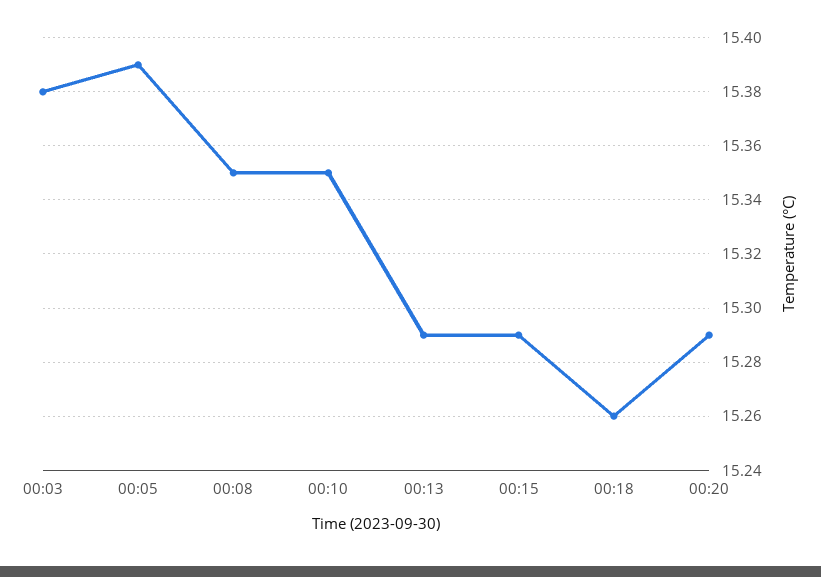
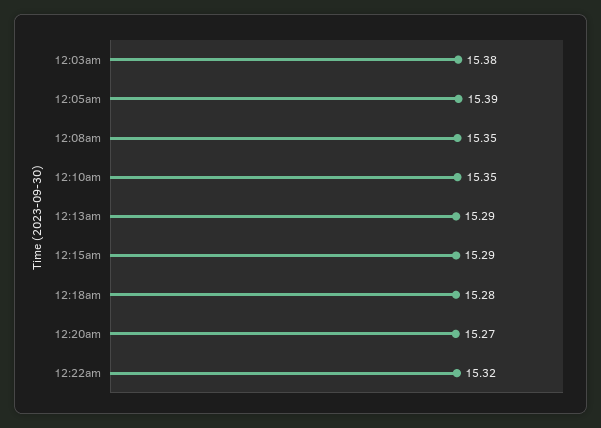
00:18: 15.26 -> 15.28
00:20: 15.29 -> 15.27
12:22am: none -> 15.32

